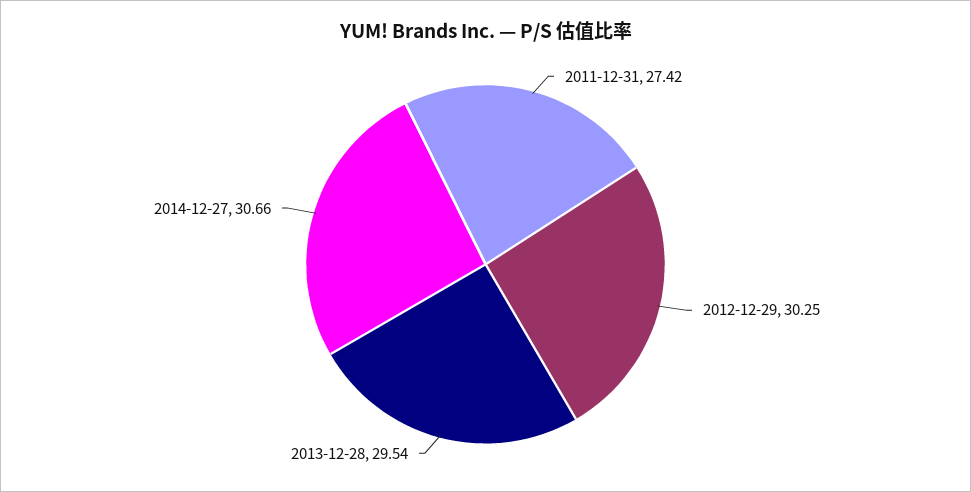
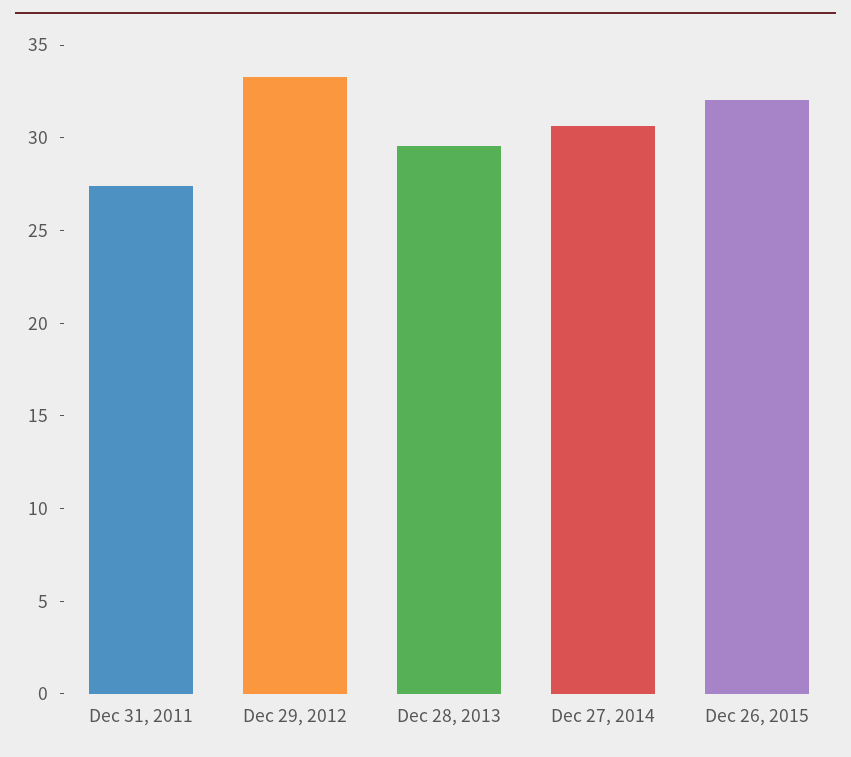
2012-12-29: 30.25 -> 33
Dec 26, 2015: none -> 32

